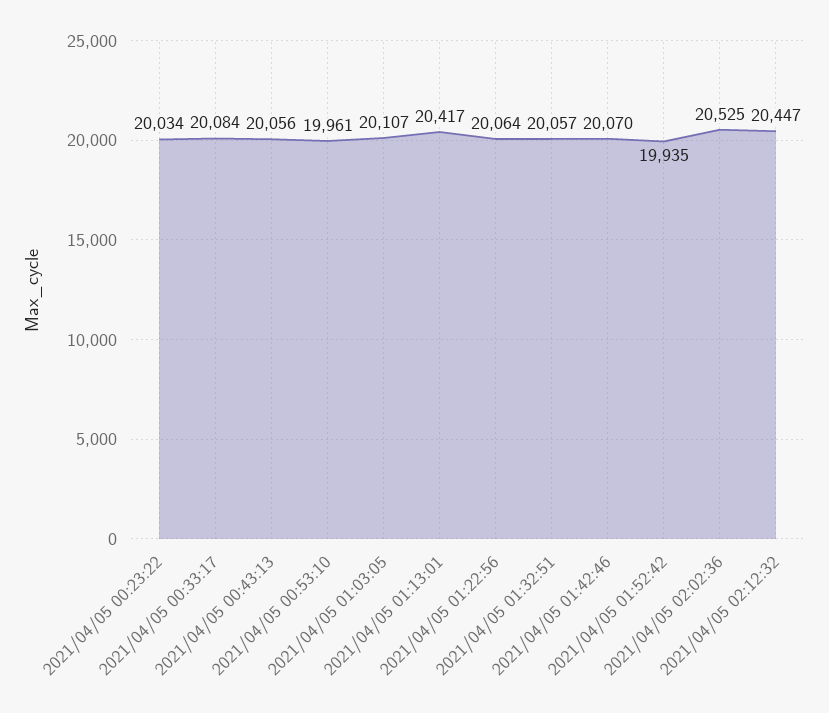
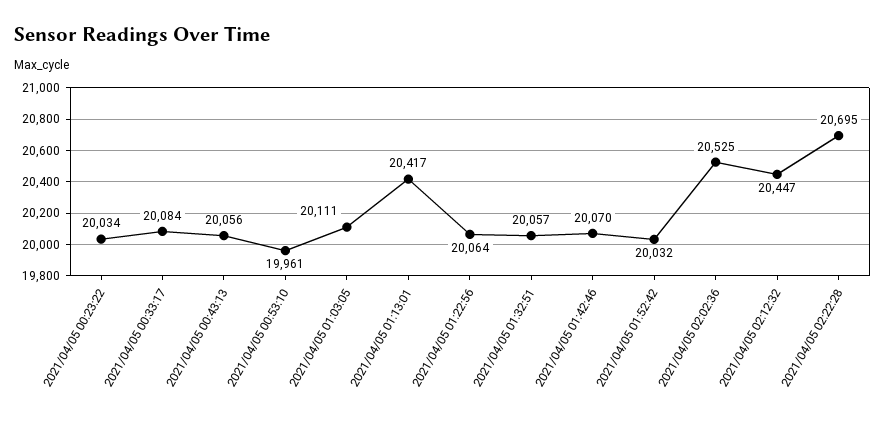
2021/04/05 01:03:05: 20107 -> 20111
2021/04/05 01:52:42: 19935 -> 20032
2021/04/05 02:22:28: none -> 20695

